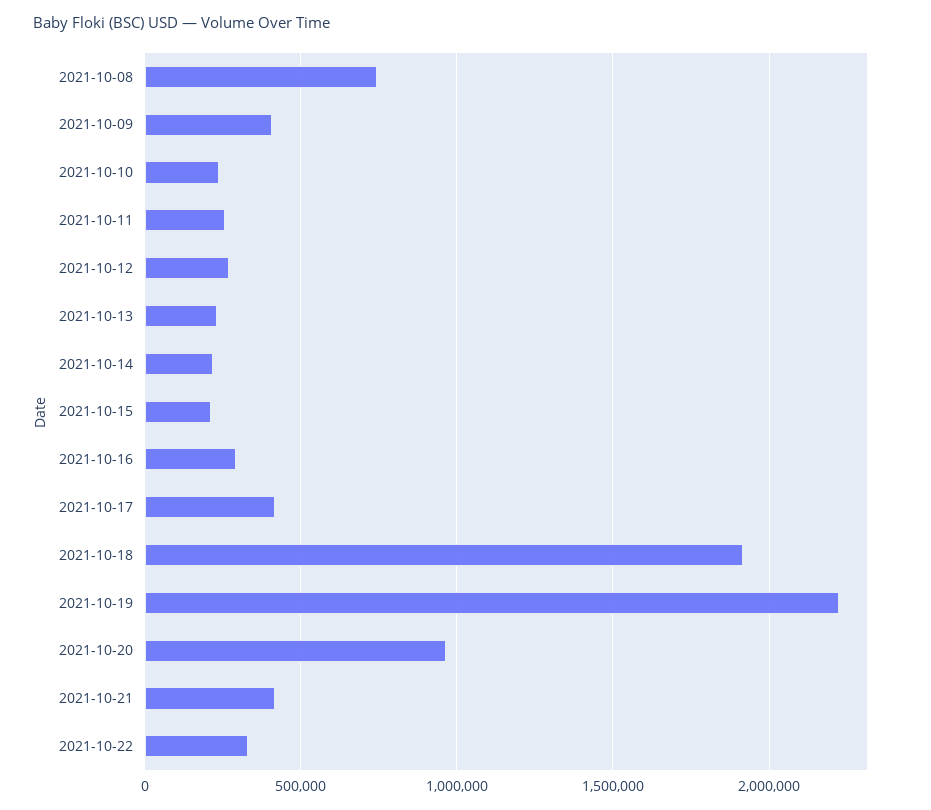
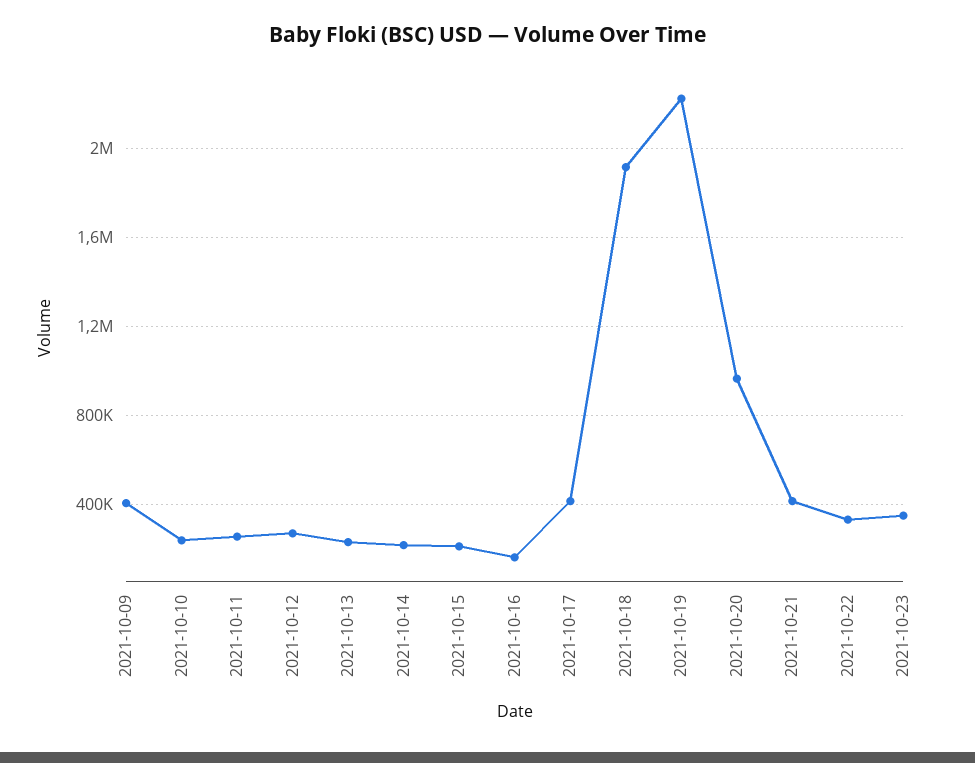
2021-10-08: 750000 -> none
2021-10-16: 300000 -> 150000
2021-10-23: none -> 350000

